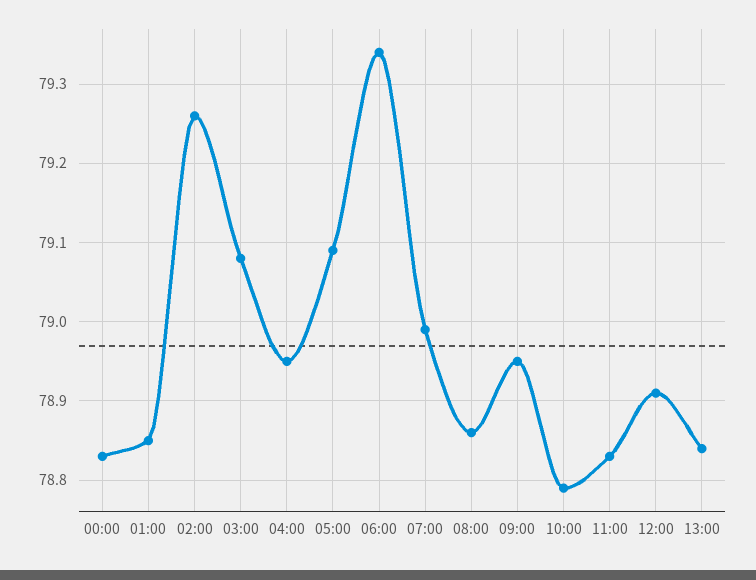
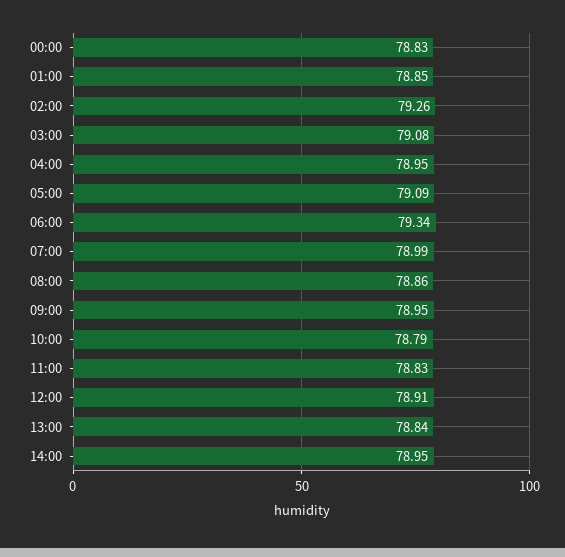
14:00: none -> 78.95

